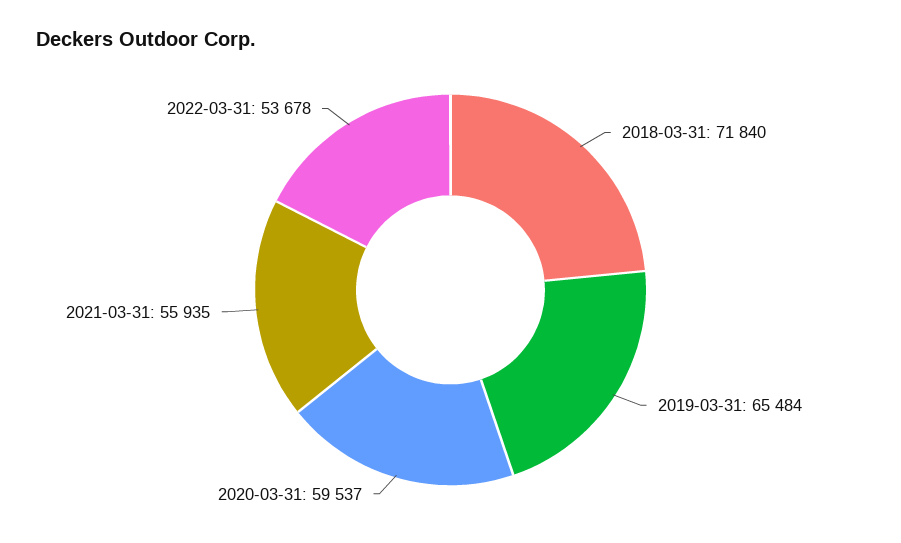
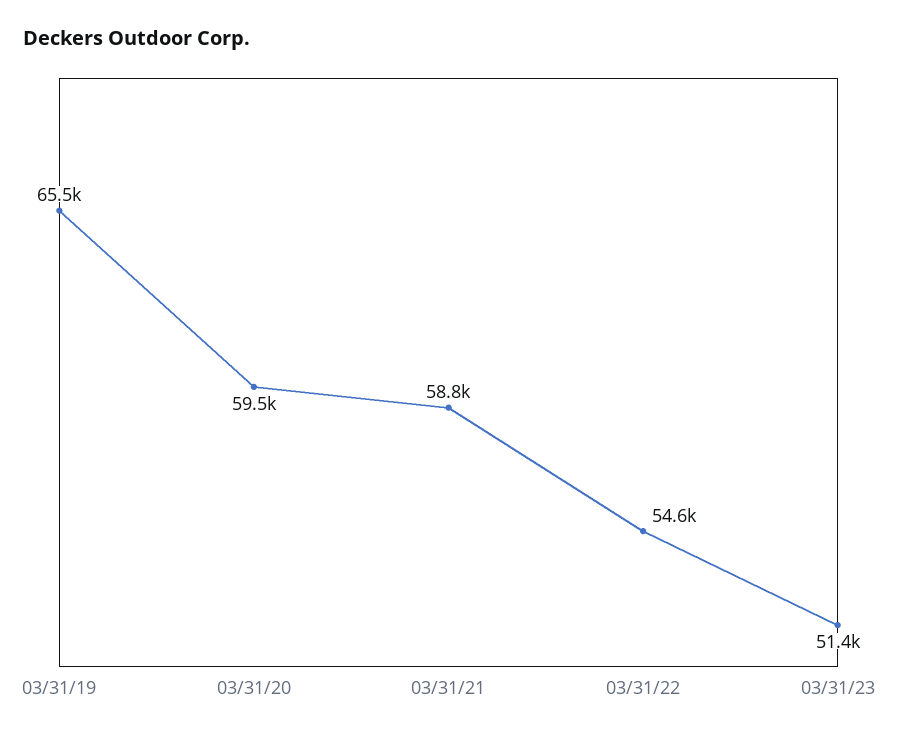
2018-03-31: 71840 -> none
2021-03-31: 55935 -> 58800
2022-03-31: 53678 -> 54600
03/31/23: none -> 51400

